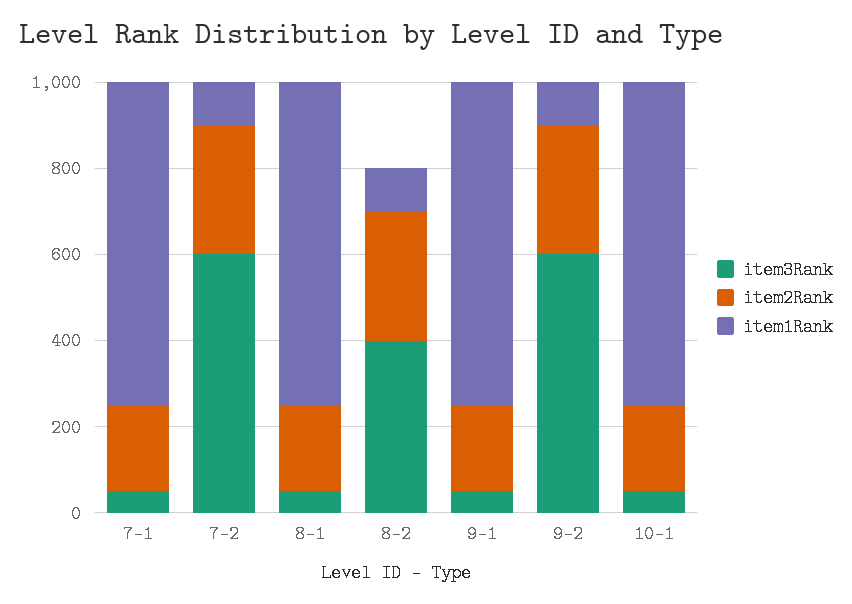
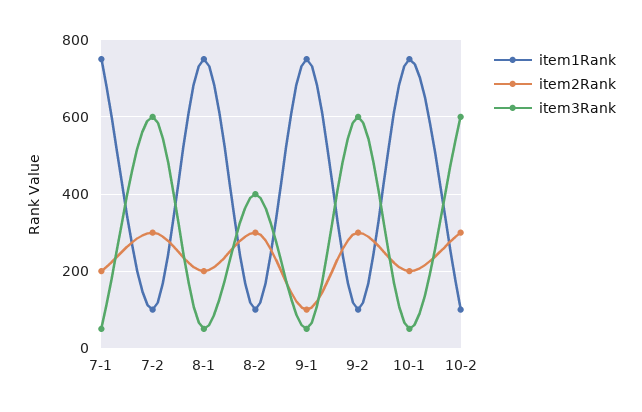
item2Rank, 9-1: 200 -> 100
item1Rank, 10-2: none -> 100
item2Rank, 10-2: none -> 300
item3Rank, 10-2: none -> 600

